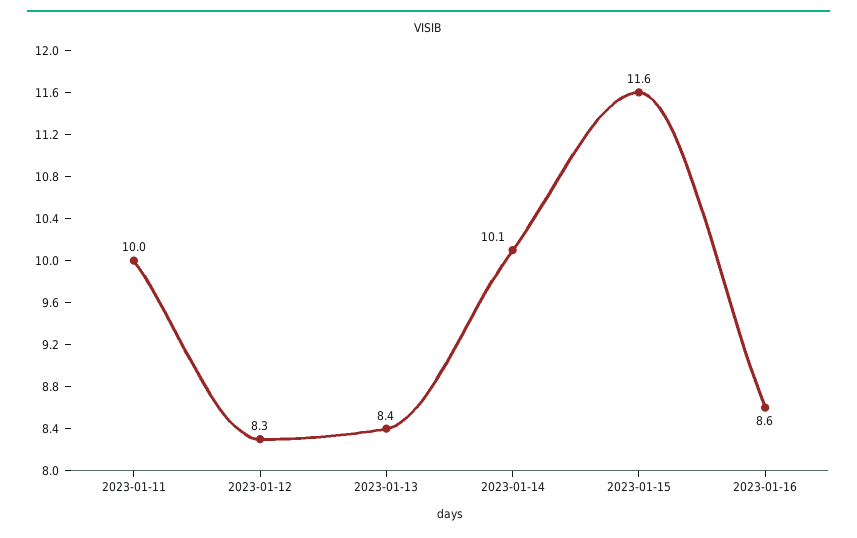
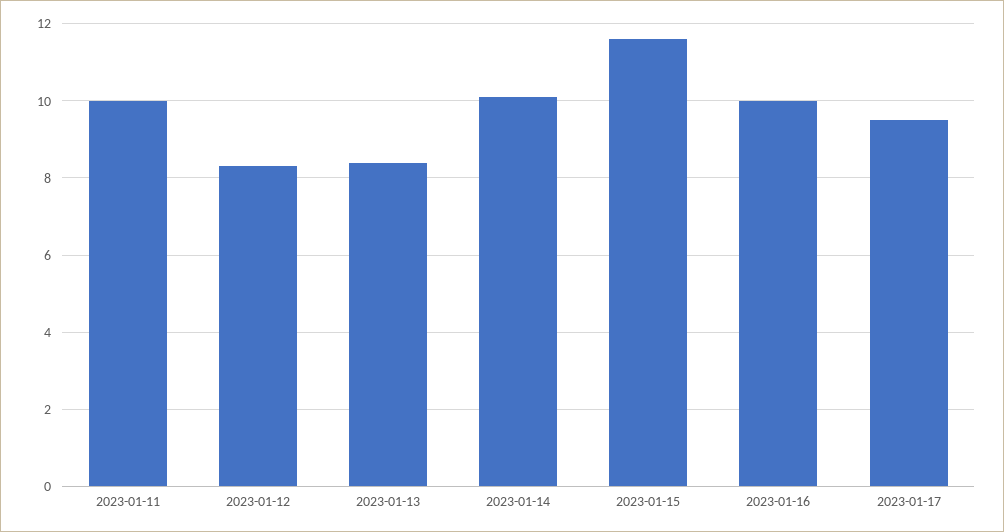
2023-01-16: 8.6 -> 10
2023-01-17: none -> 9.5

